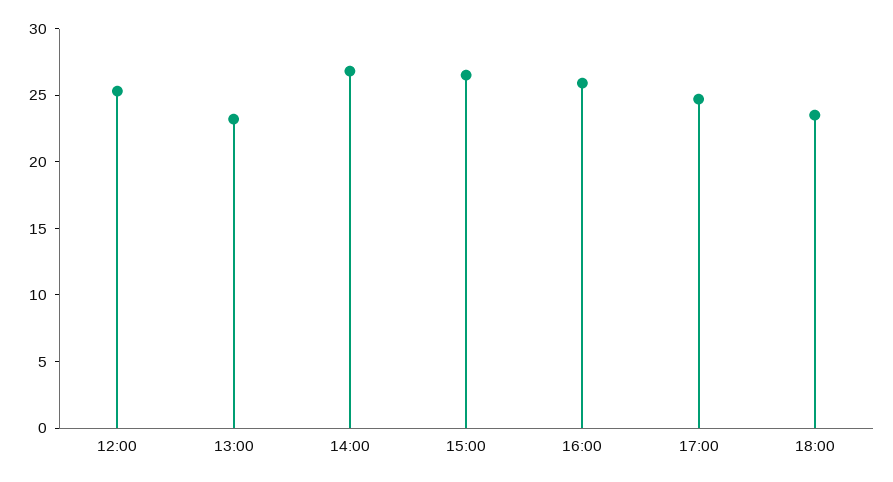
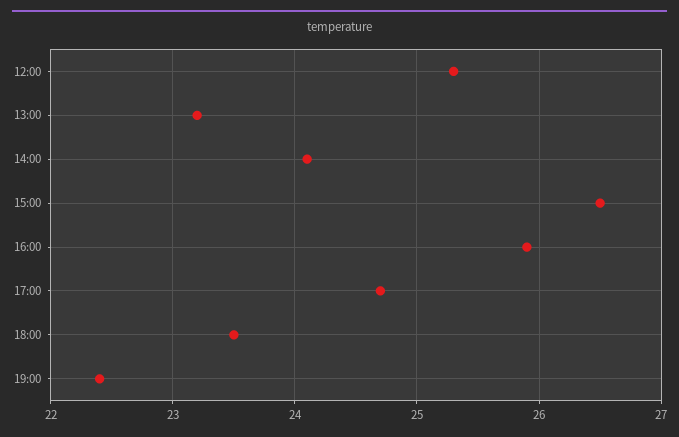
14:00: 27 -> 24.1
19:00: none -> 22.4

